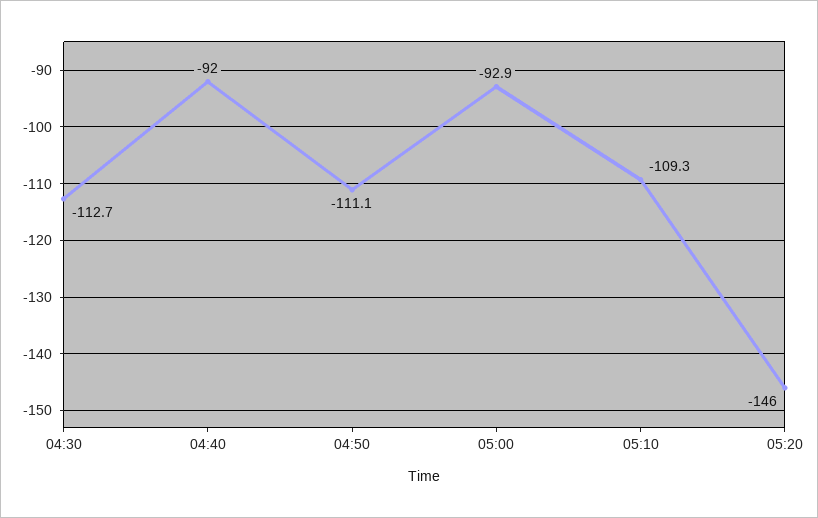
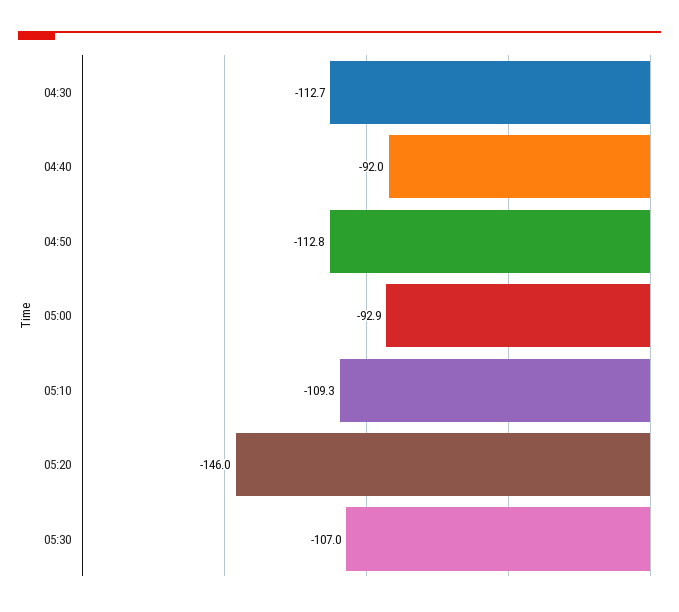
04:50: -111.1 -> -112.8
05:30: none -> -107

